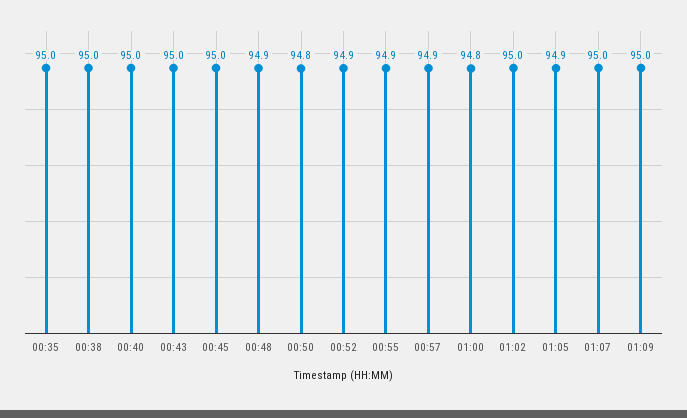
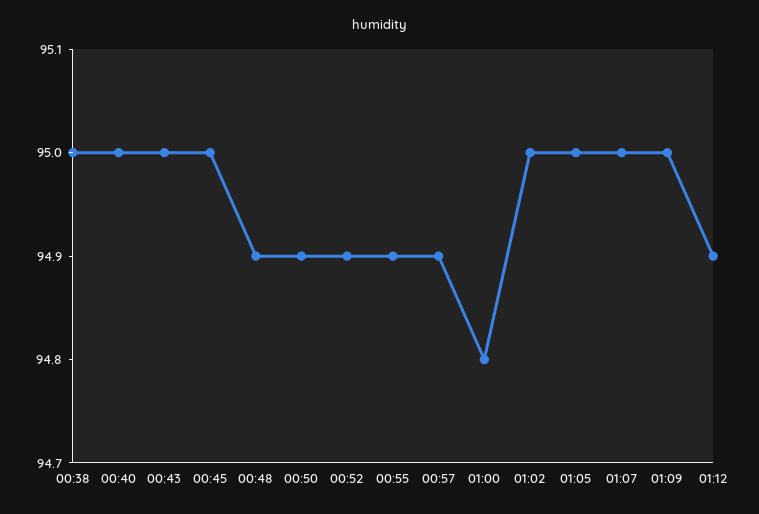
00:35: 95 -> none
00:50: 94.8 -> 94.9
01:05: 94.9 -> 95
01:12: none -> 94.9

